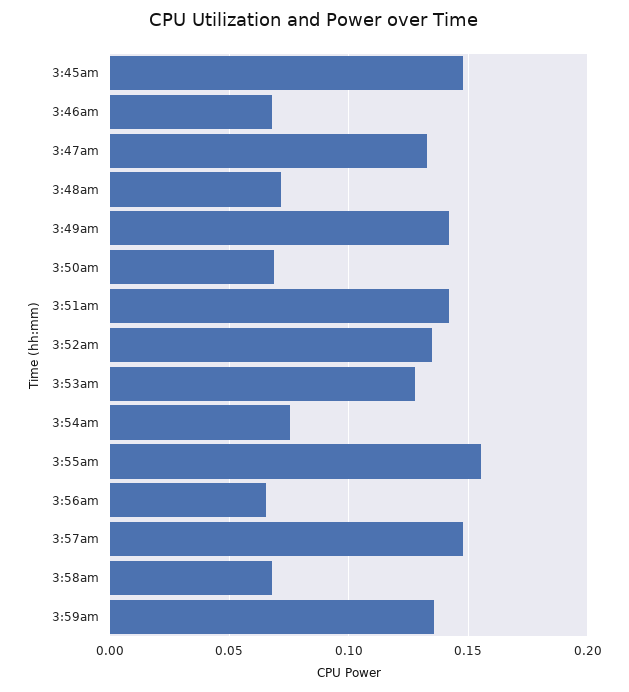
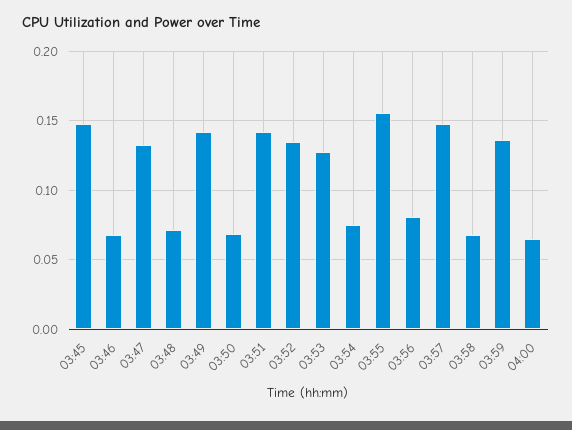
3:56am: 0.065 -> 0.08
04:00: none -> 0.065

